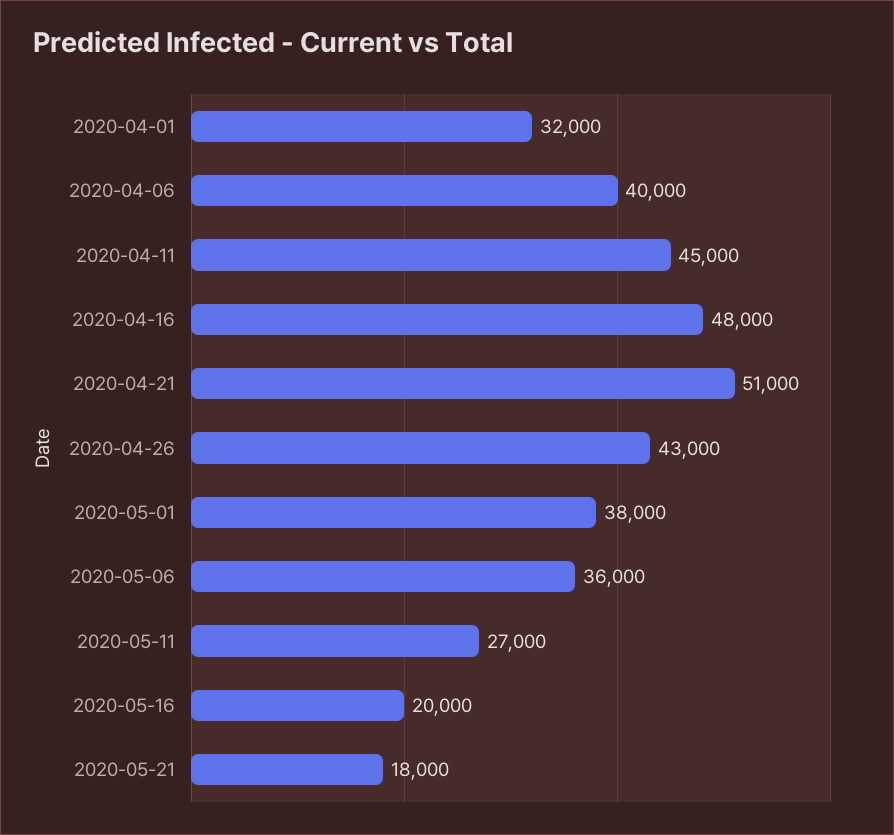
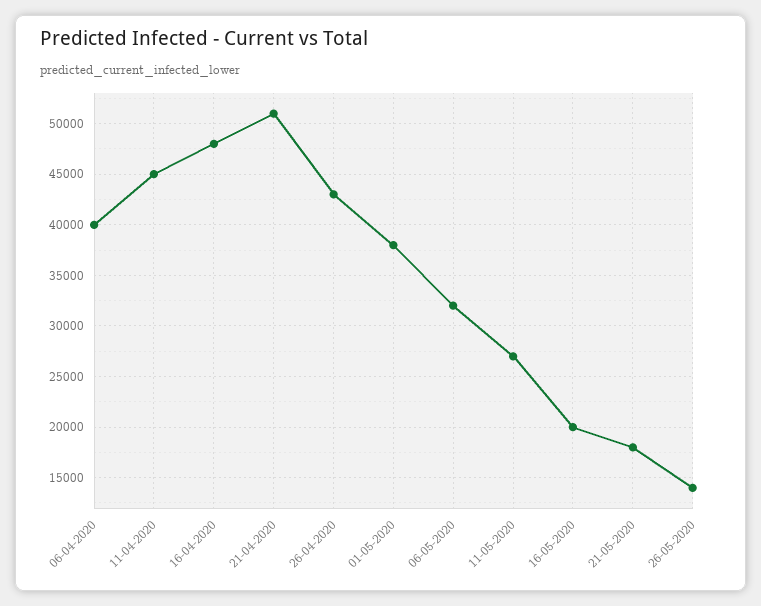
2020-04-01: 32000 -> none
2020-05-06: 36000 -> 32000
26-05-2020: none -> 14000

